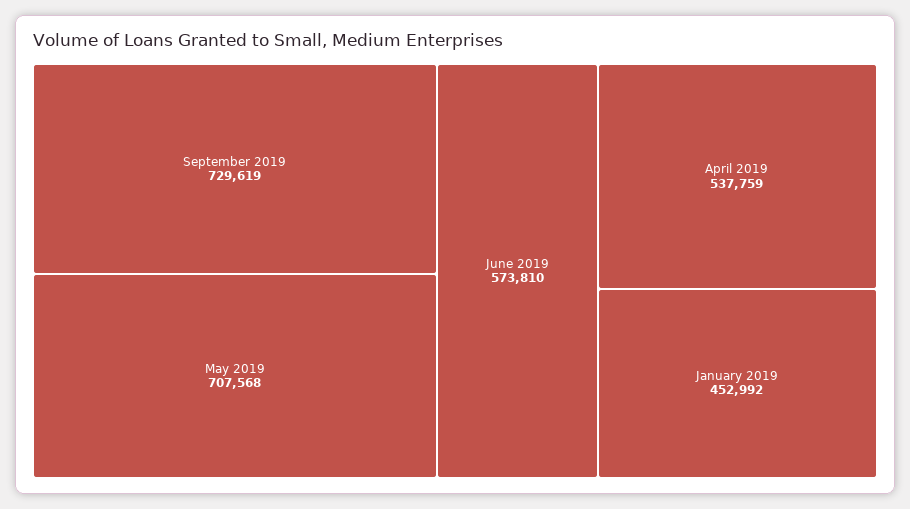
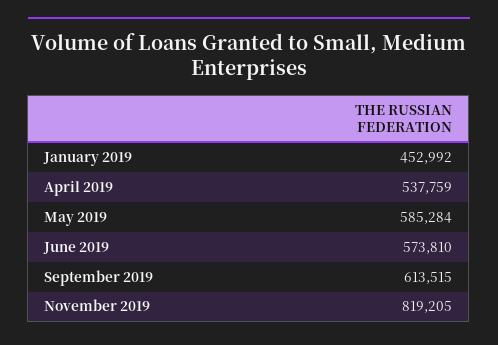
September 2019: 729619 -> 613515
May 2019: 707568 -> 585284
November 2019: none -> 819205

